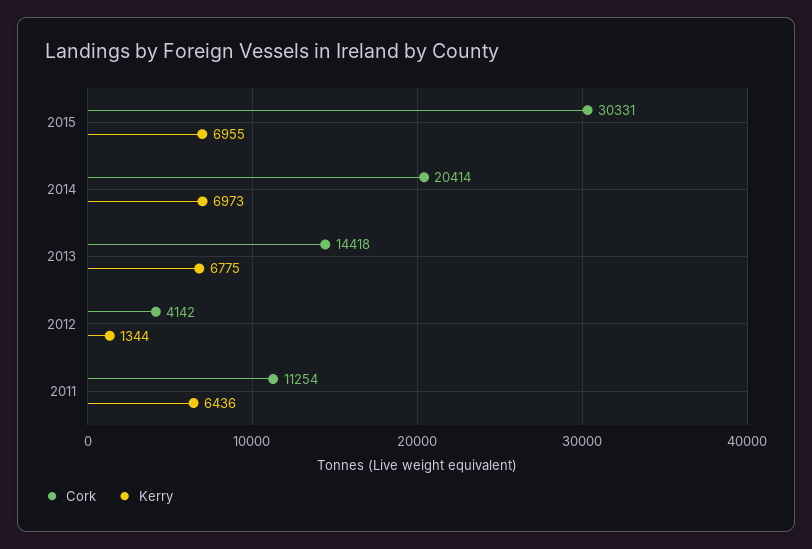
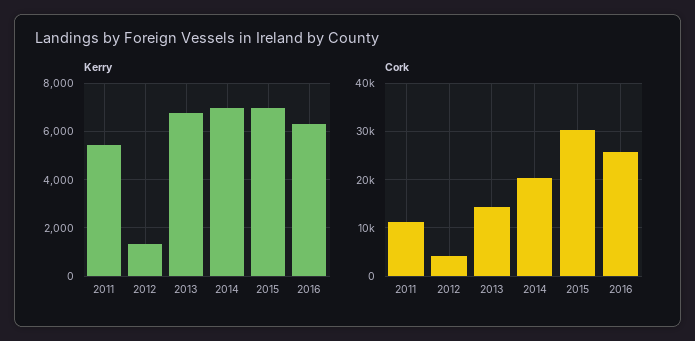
Kerry, 2011: 6436 -> 5500
Kerry, 2016: none -> 6250
Cork, 2016: none -> 26000

